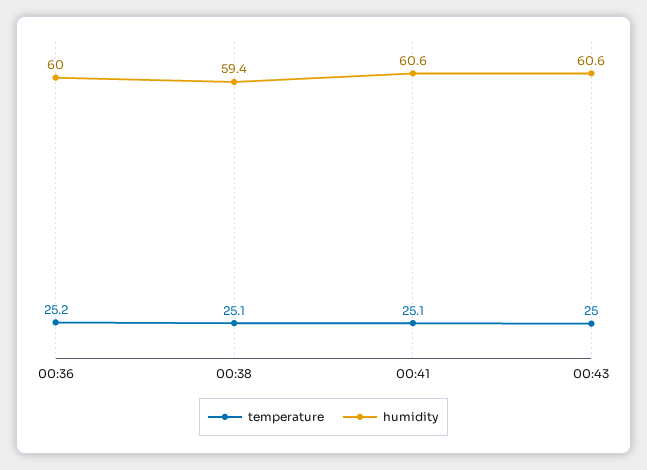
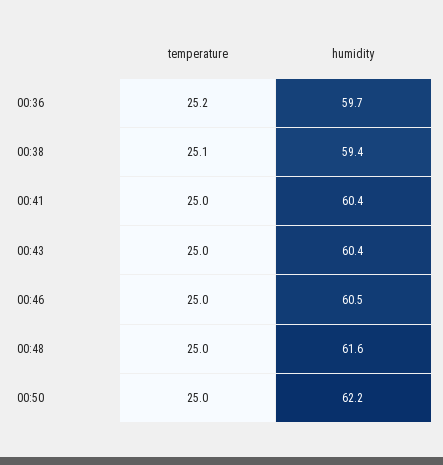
humidity, 00:36: 60 -> 59.7
temperature, 00:41: 25.1 -> 25
humidity, 00:41: 60.6 -> 60.4
humidity, 00:43: 60.6 -> 60.4
temperature, 00:46: none -> 25
humidity, 00:46: none -> 60.5
temperature, 00:48: none -> 25
humidity, 00:48: none -> 61.6
temperature, 00:50: none -> 25
humidity, 00:50: none -> 62.2

